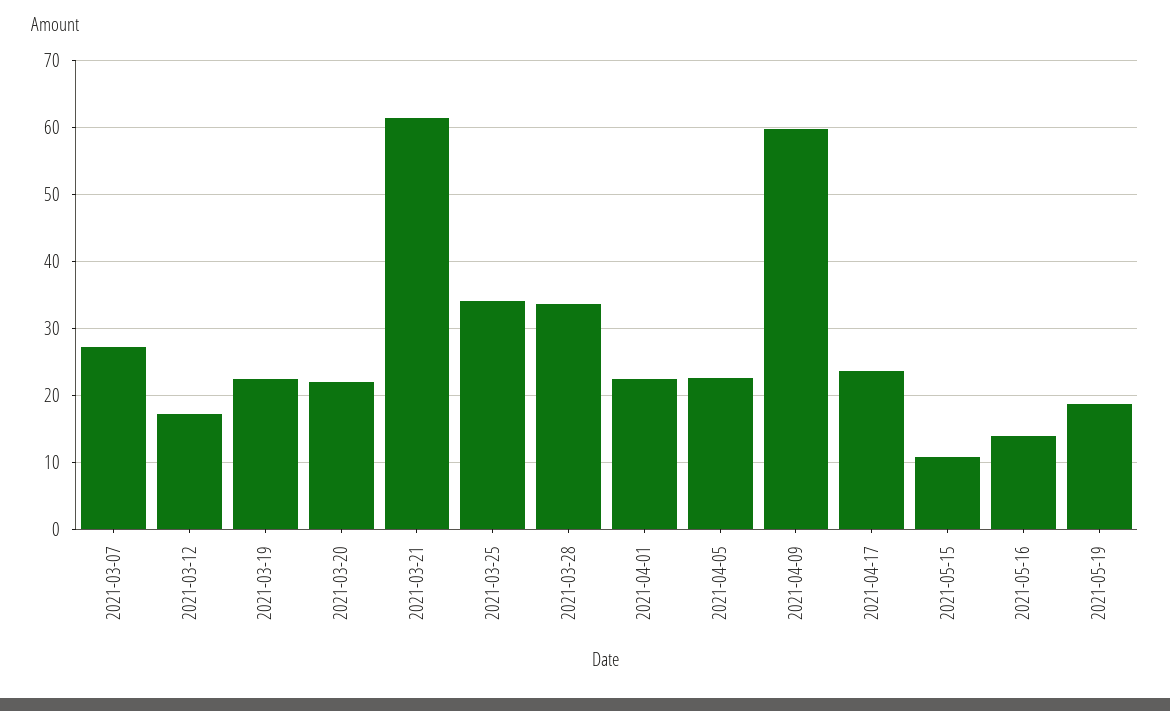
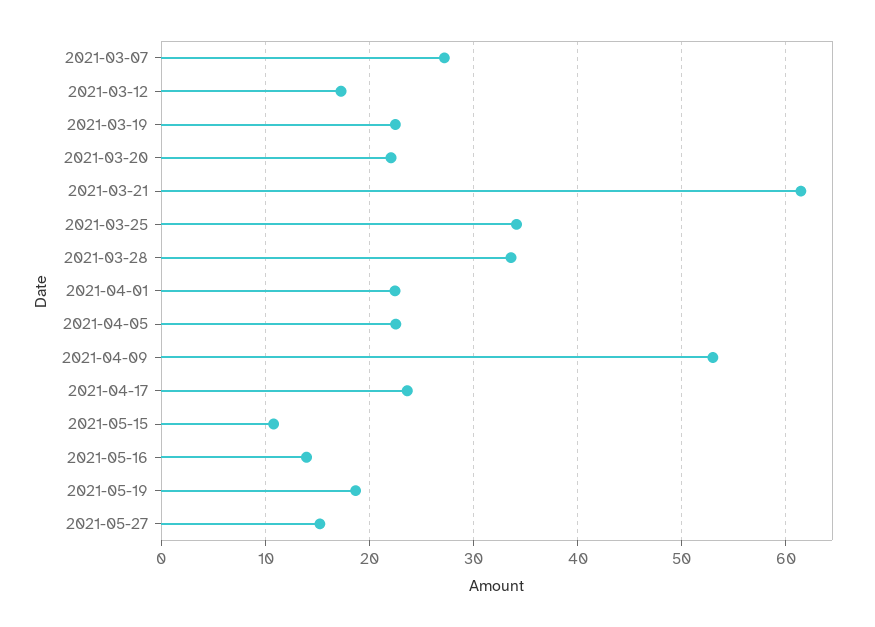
2021-04-09: 60 -> 53
2021-05-27: none -> 15

